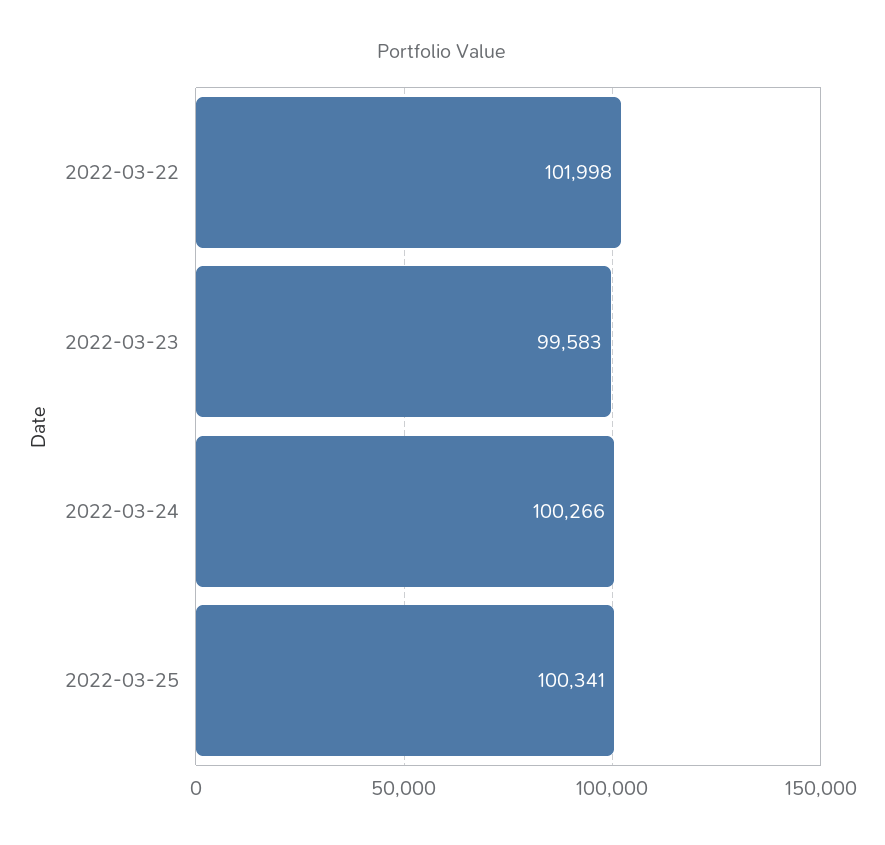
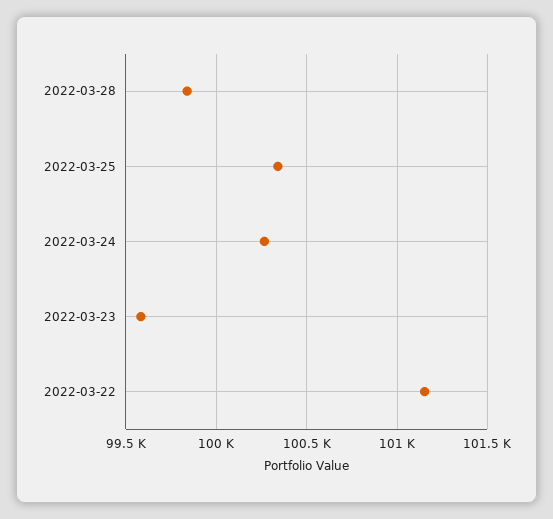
2022-03-22: 101998 -> 101150
2022-03-28: none -> 99850

